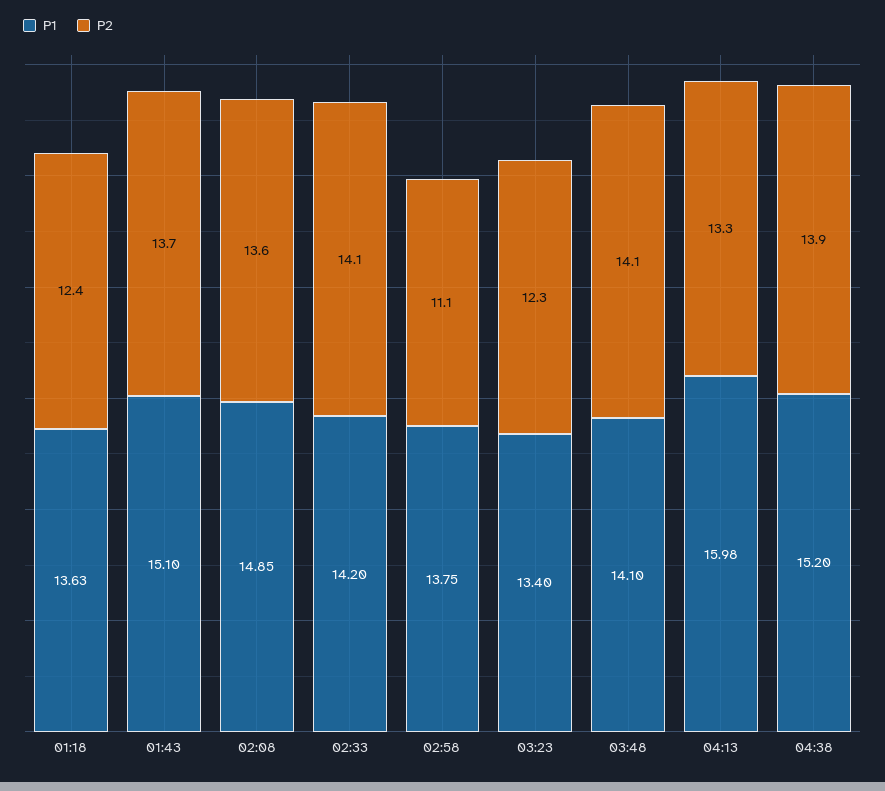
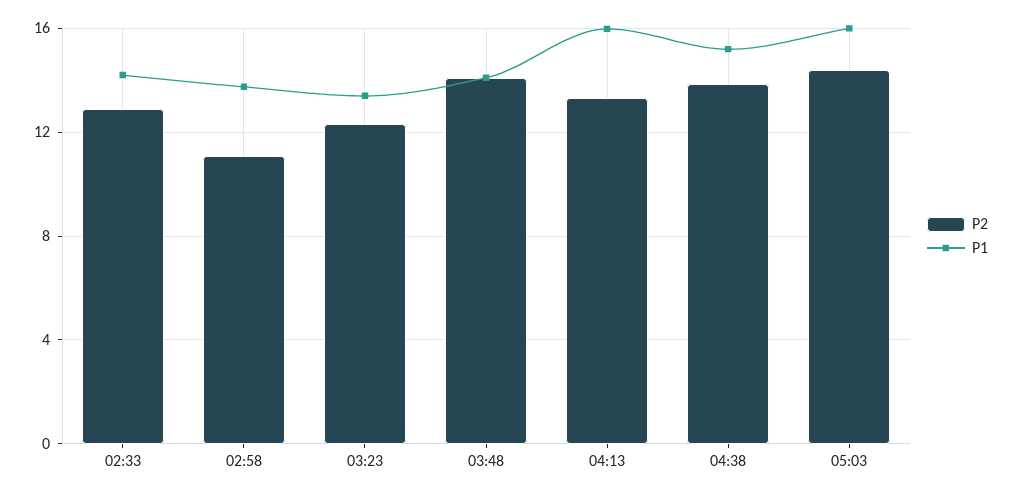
P1, 01:18: 13.63 -> none
P2, 01:18: 12.4 -> none
P1, 01:43: 15.1 -> none
P2, 01:43: 13.7 -> none
P1, 02:08: 14.85 -> none
P2, 02:08: 13.6 -> none
P2, 02:33: 14.1 -> 13
P2, 05:03: none -> 14.5
P1, 05:03: none -> 16

